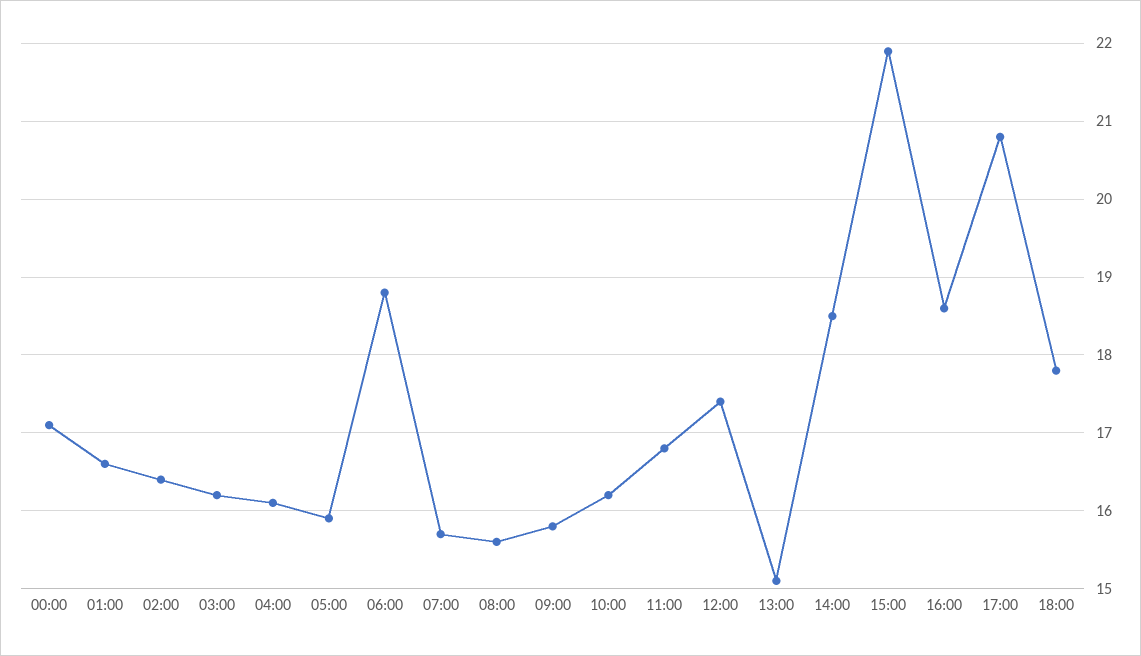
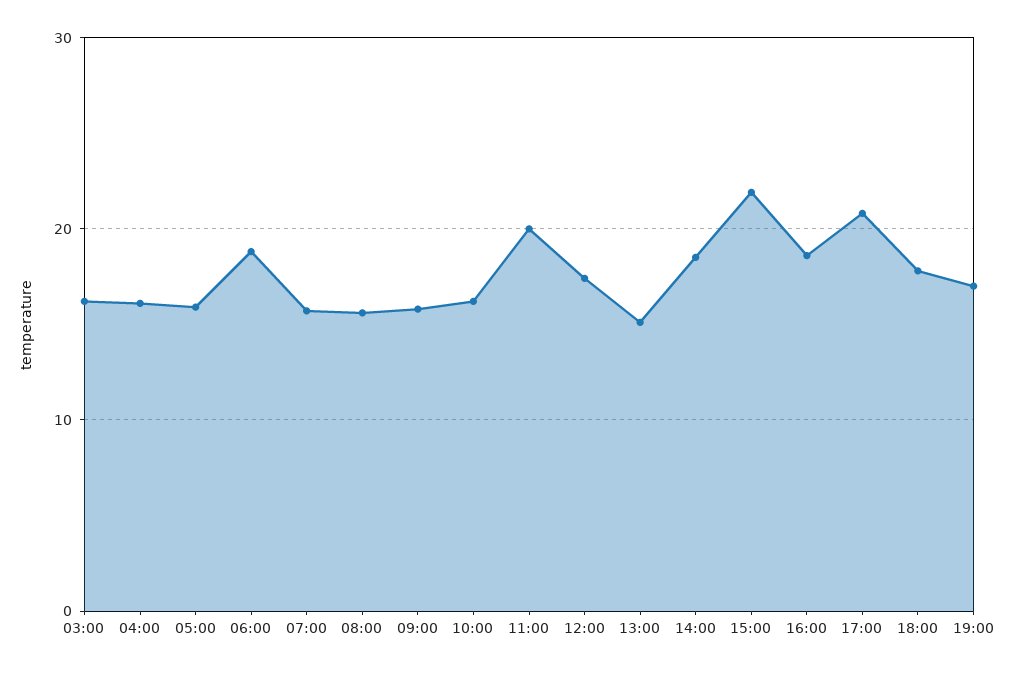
00:00: 17.1 -> none
01:00: 16.6 -> none
02:00: 16.4 -> none
11:00: 16.8 -> 20
19:00: none -> 17

